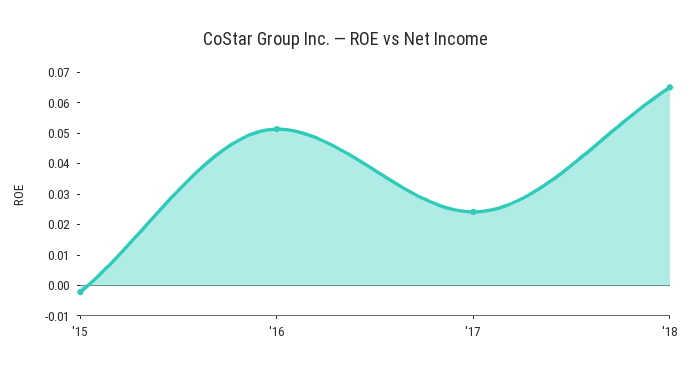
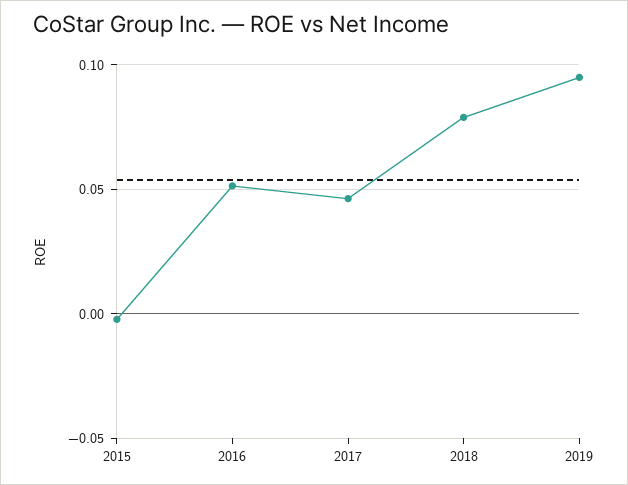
'17: 0.025 -> 0.045
'18: 0.065 -> 0.08
2019: none -> 0.095

